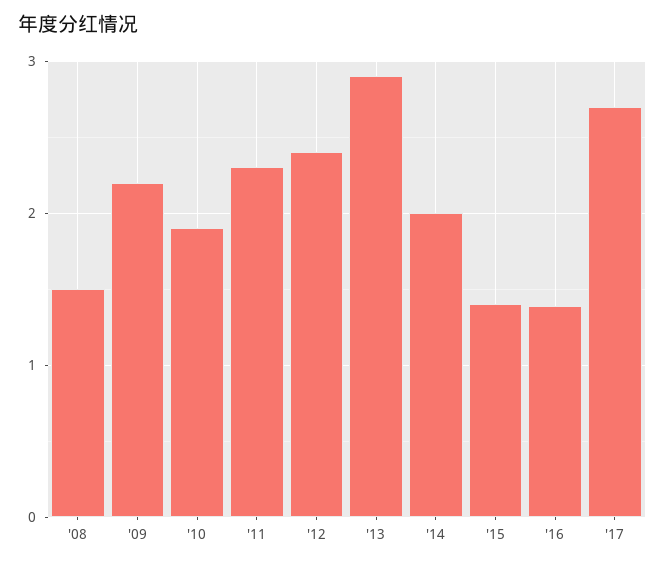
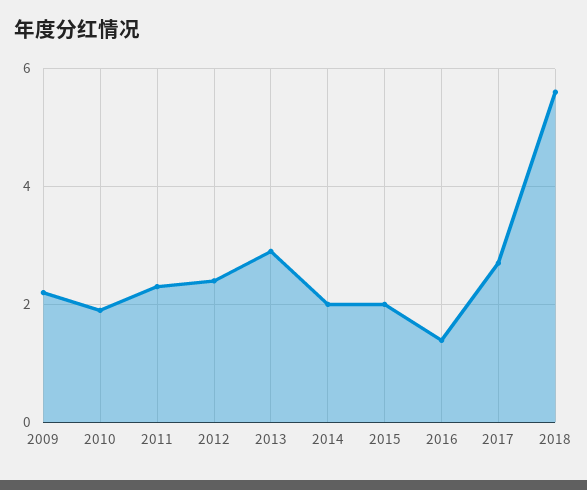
'08: 1.5 -> none
'15: 1.4 -> 2
2018: none -> 5.6

